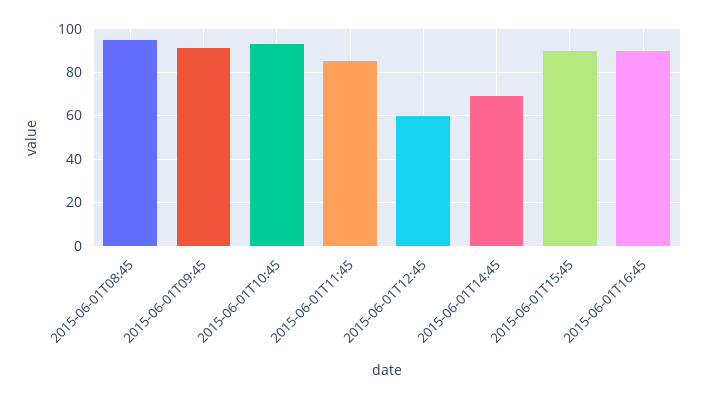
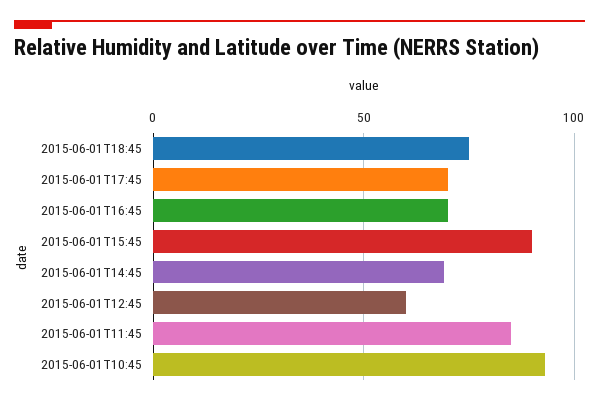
2015-06-01T08:45: 95 -> none
2015-06-01T09:45: 90 -> none
2015-06-01T16:45: 90 -> 70
2015-06-01T18:45: none -> 75
2015-06-01T17:45: none -> 70

